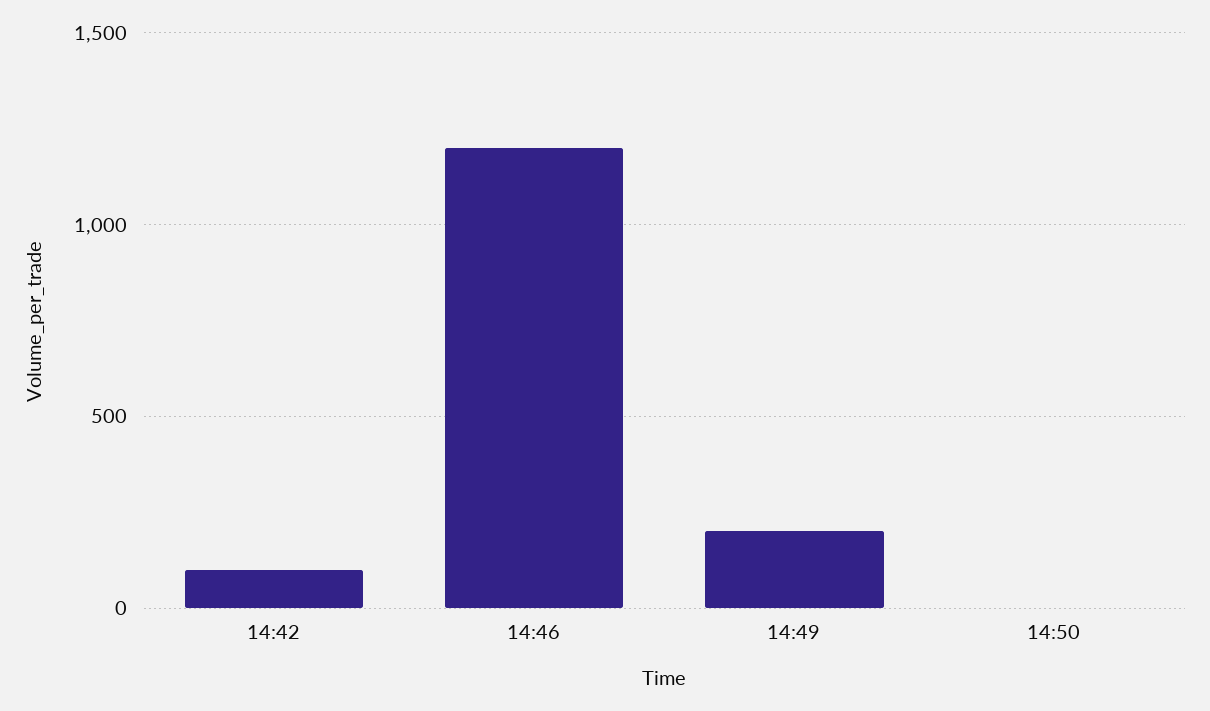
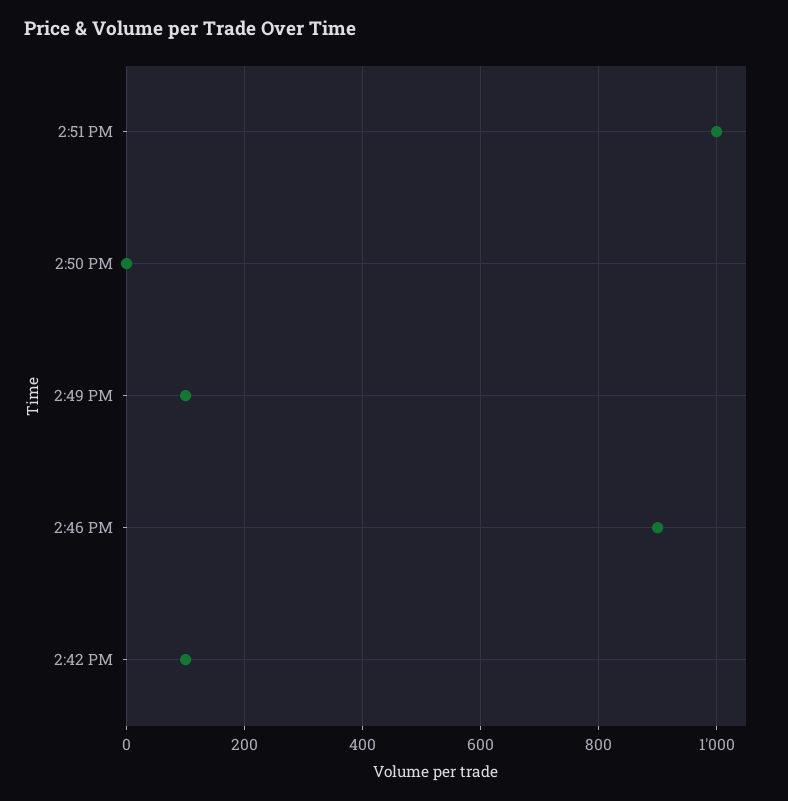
14:46: 1200 -> 900
14:49: 200 -> 100
2:51 PM: none -> 1000

